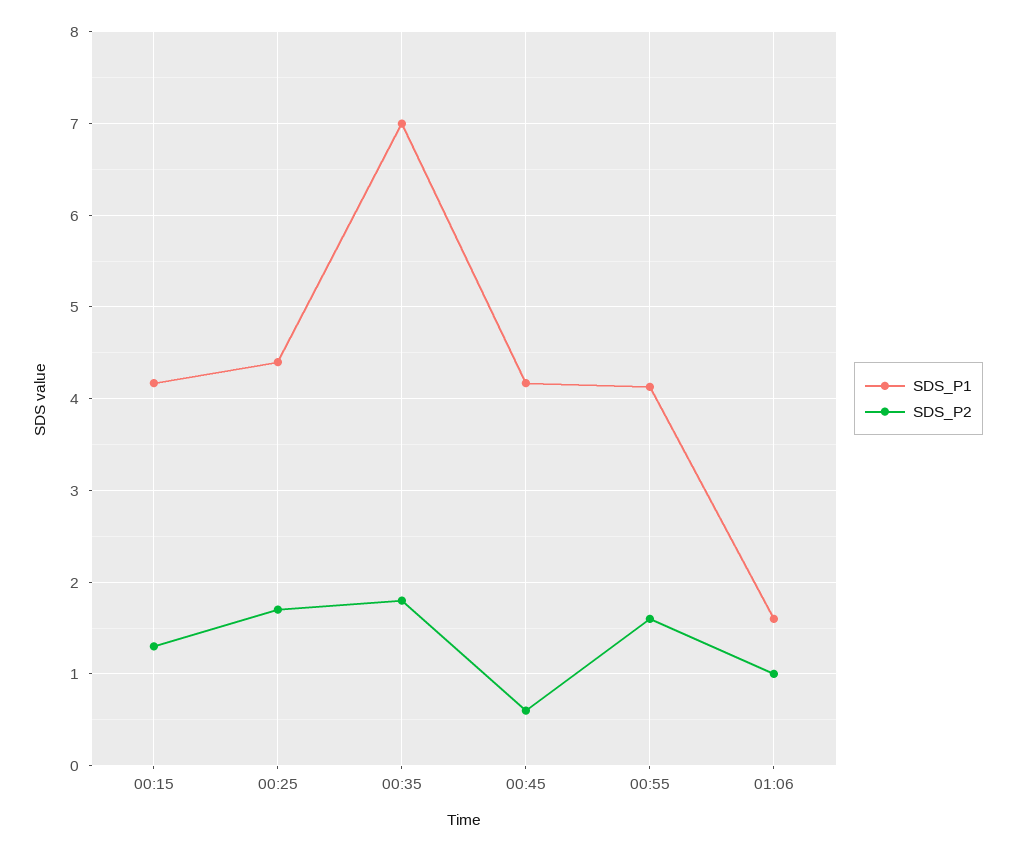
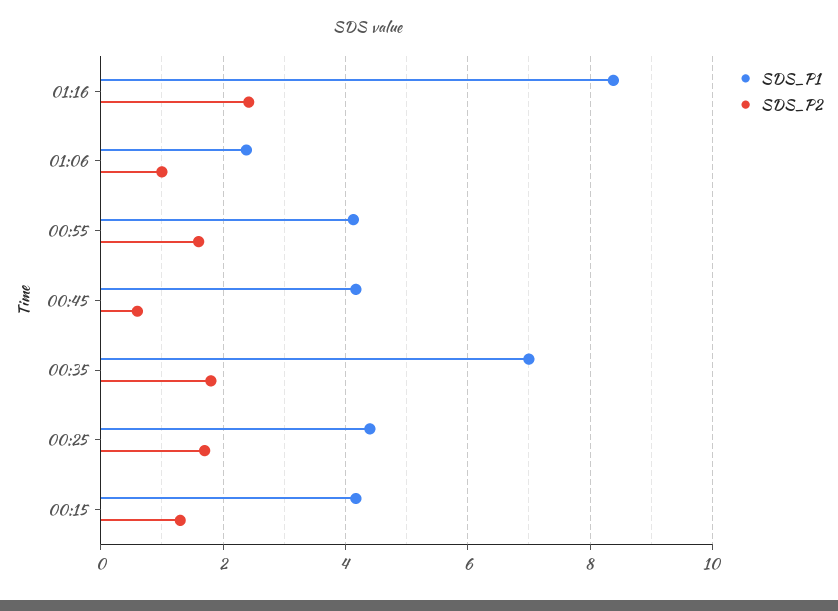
SDS_P1, 01:06: 1.6 -> 2.4
SDS_P1, 01:16: none -> 8.4
SDS_P2, 01:16: none -> 2.4

